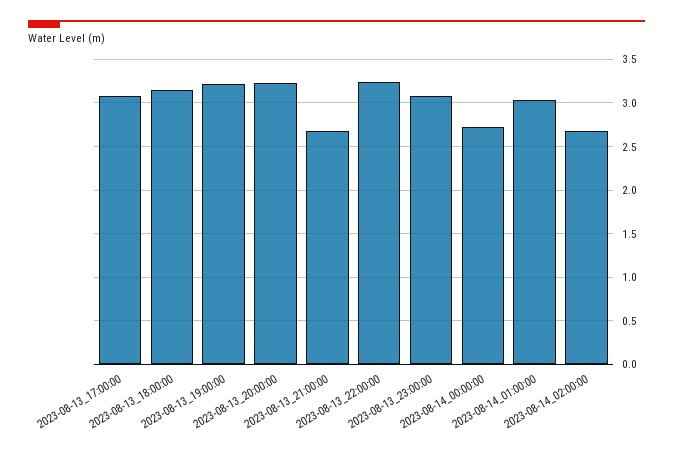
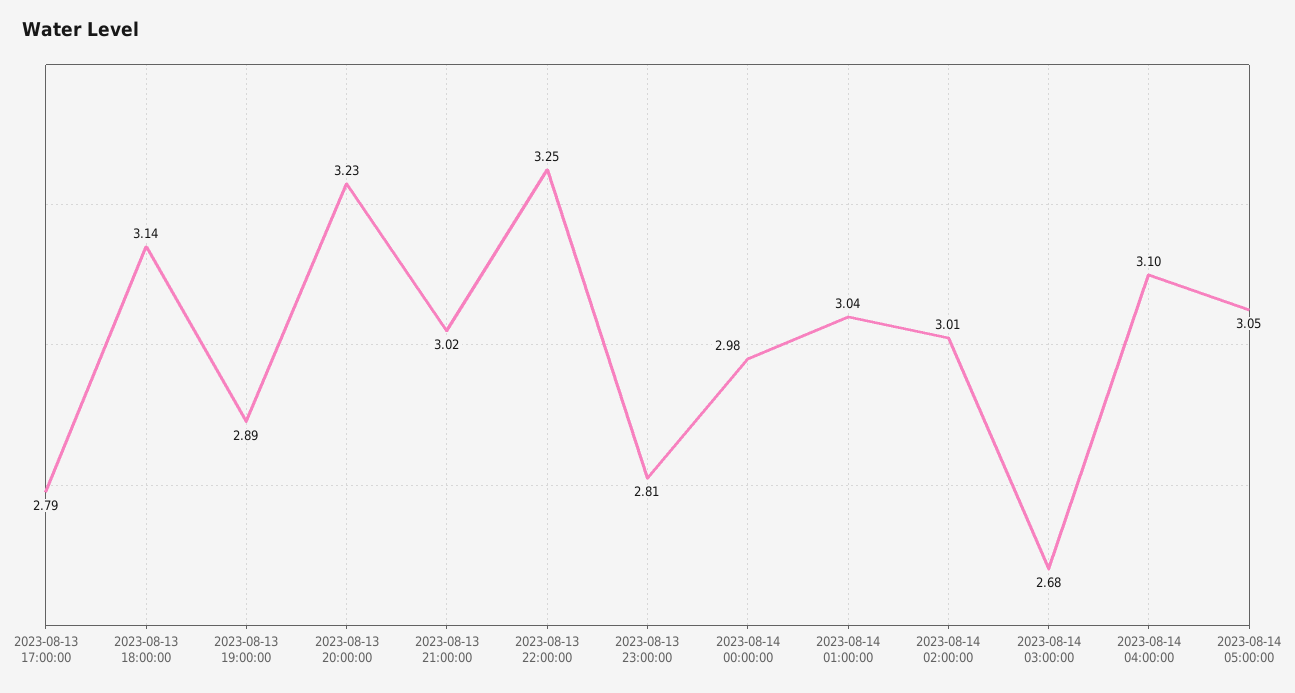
2023-08-13_17:00:00: 3.1 -> 2.79
2023-08-13_19:00:00: 3.2 -> 2.89
2023-08-13_21:00:00: 2.7 -> 3.02
2023-08-13_23:00:00: 3.1 -> 2.81
2023-08-14_00:00:00: 2.7 -> 2.98
2023-08-14_02:00:00: 2.7 -> 3.01
2023-08-14 03:00:00: none -> 2.68
2023-08-14 04:00:00: none -> 3.1
2023-08-14 05:00:00: none -> 3.05

